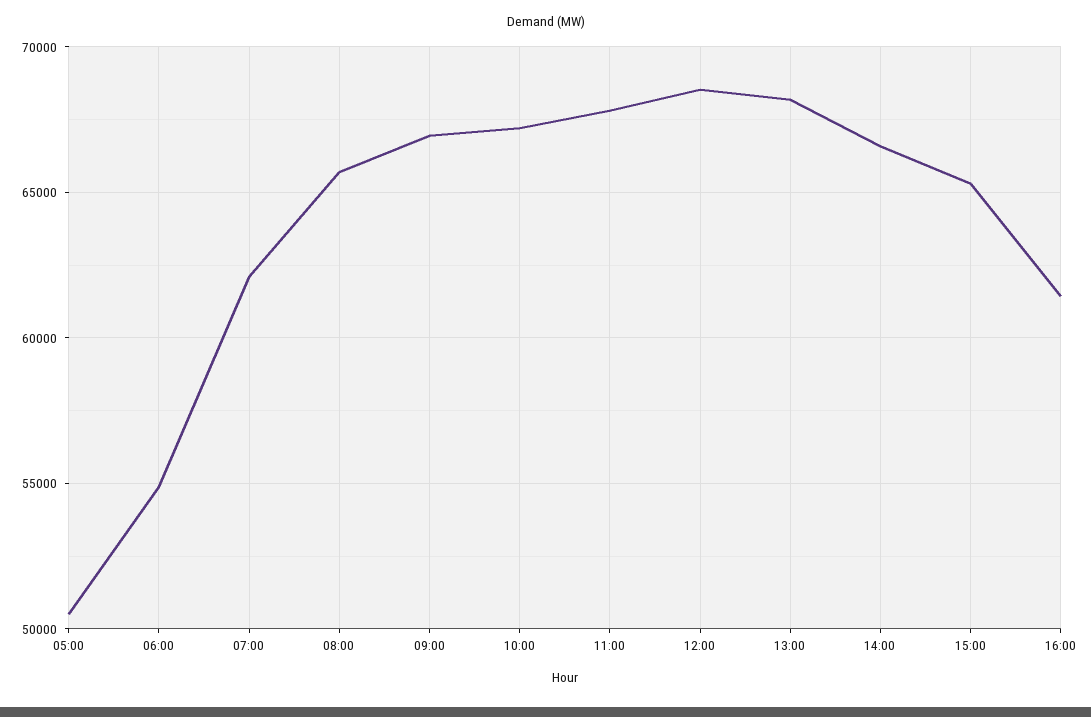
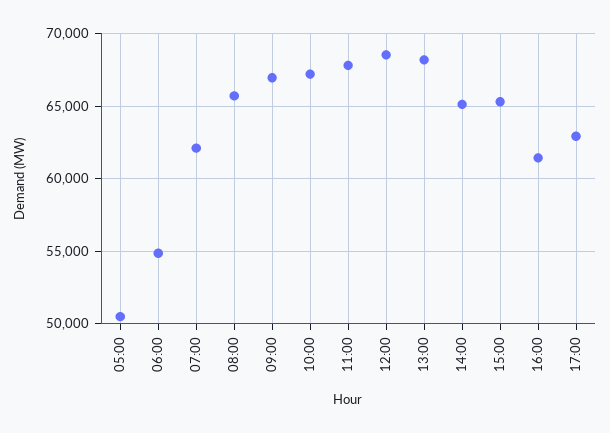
14:00: 66500 -> 65000
17:00: none -> 63000

